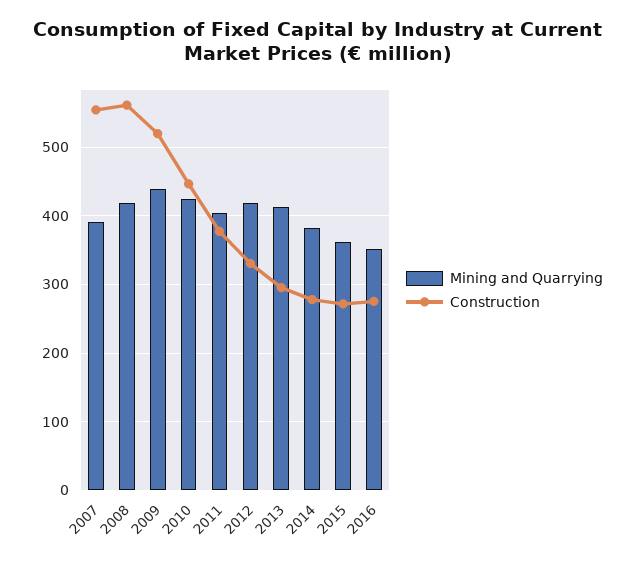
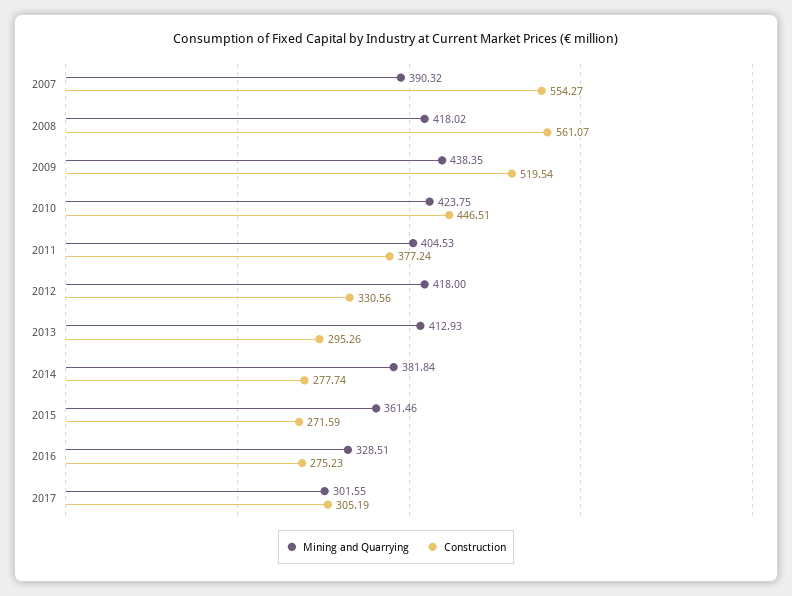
Mining and Quarrying, 2016: 350 -> 328.51
Mining and Quarrying, 2017: none -> 301.55
Construction, 2017: none -> 305.19

